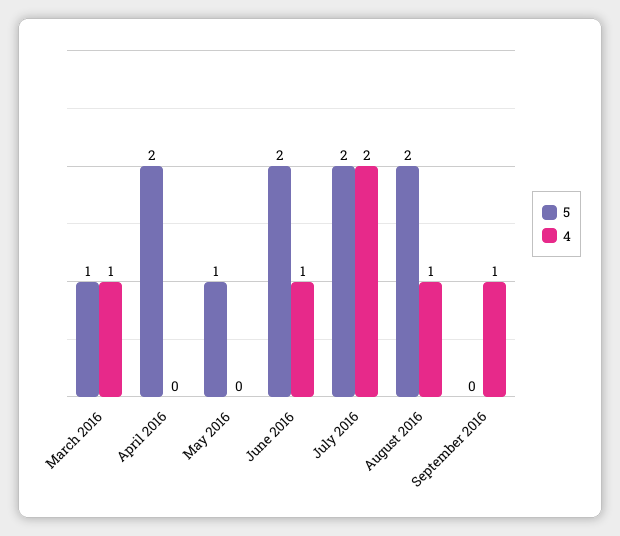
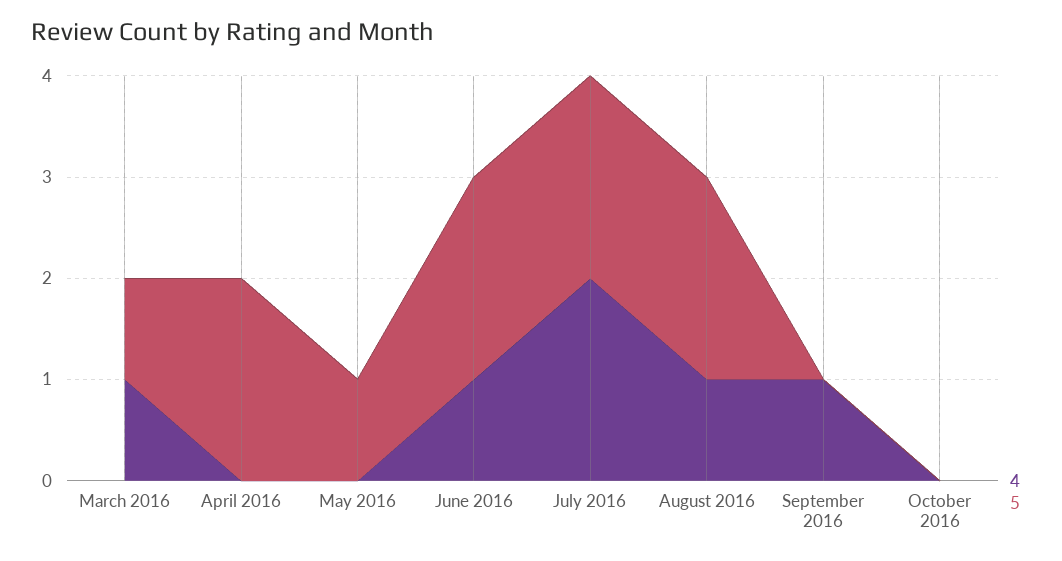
4, October 2016: none -> 0
5, October 2016: none -> 0

